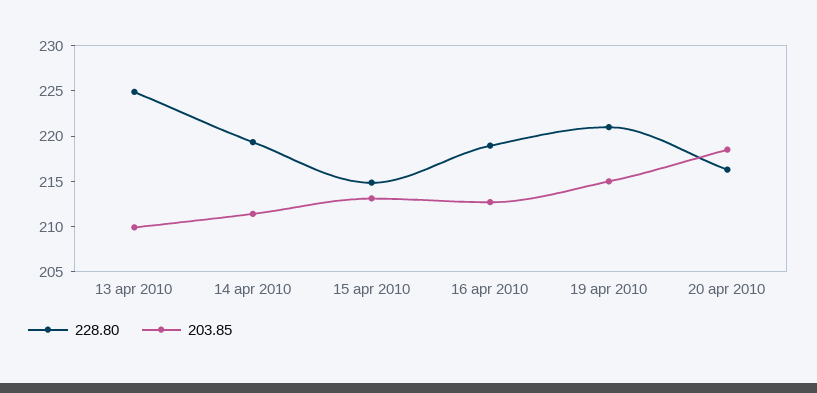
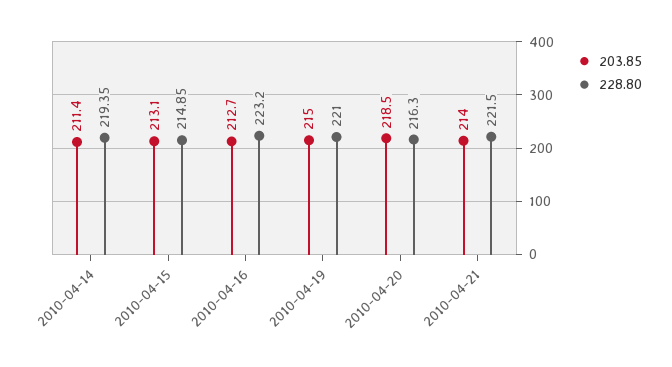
228.80, 13 apr 2010: 225 -> none
203.85, 13 apr 2010: 210 -> none
228.80, 16 apr 2010: 219 -> 223.2
203.85, 2010-04-21: none -> 214
228.80, 2010-04-21: none -> 221.5

